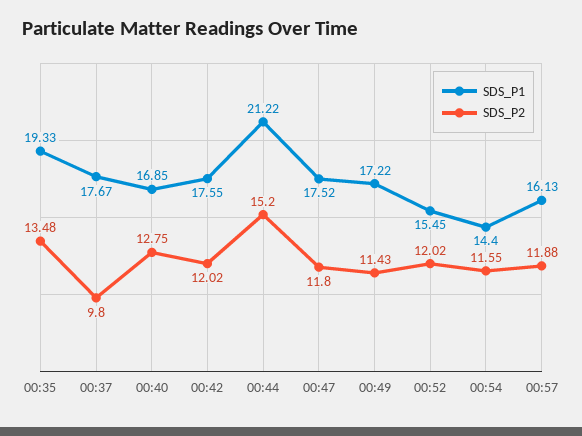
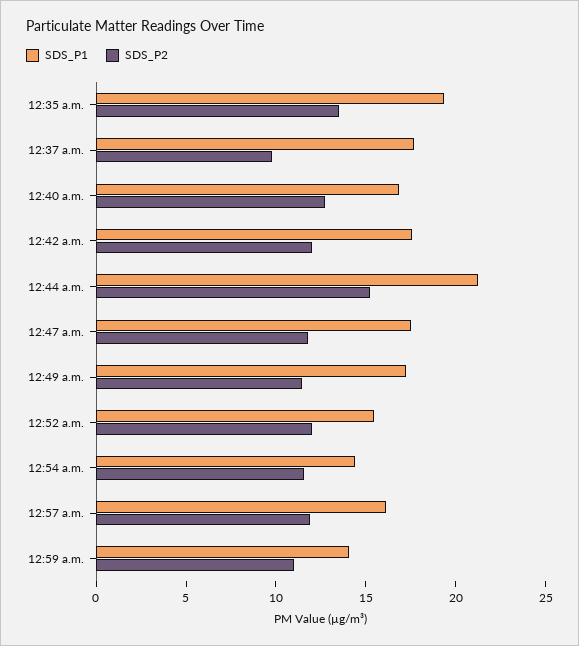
SDS_P1, 12:59 a.m.: none -> 14
SDS_P2, 12:59 a.m.: none -> 11

